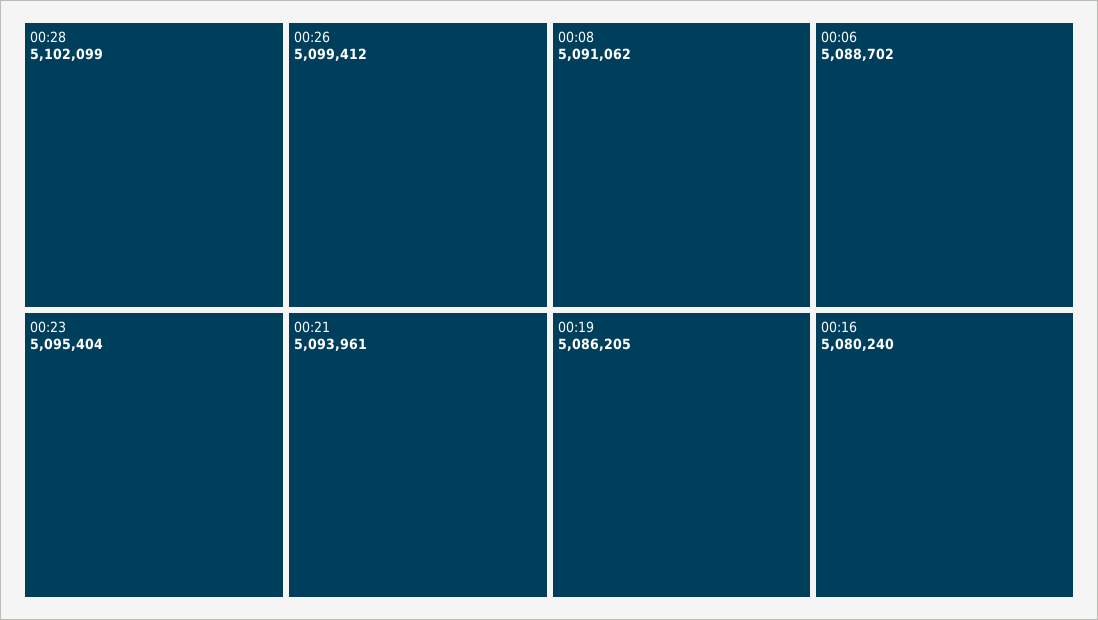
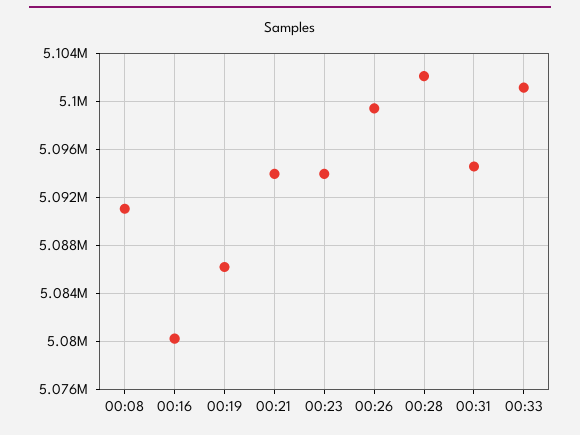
00:23: 5095404 -> 5094000
00:06: 5088702 -> none
00:31: none -> 5094500
00:33: none -> 5101000

